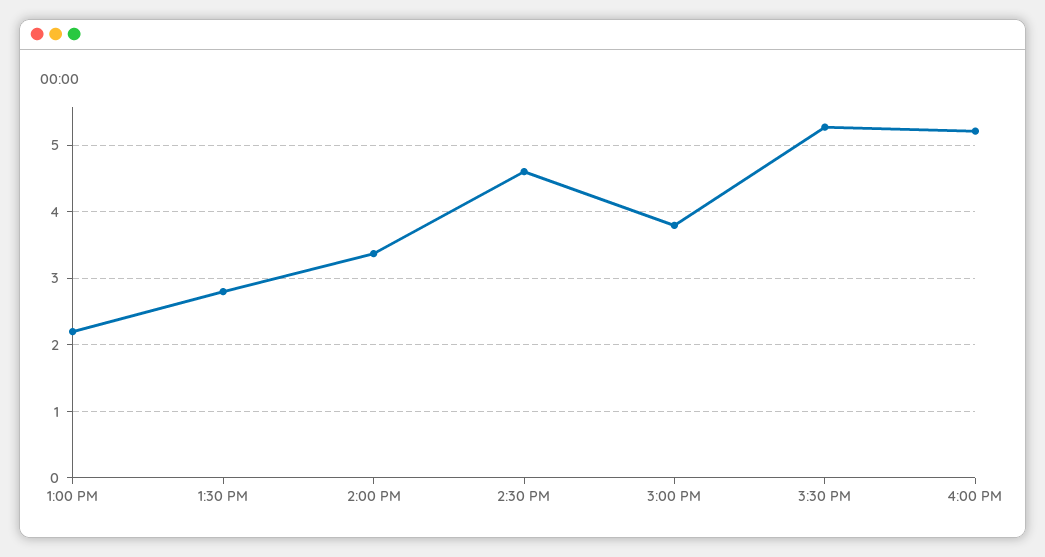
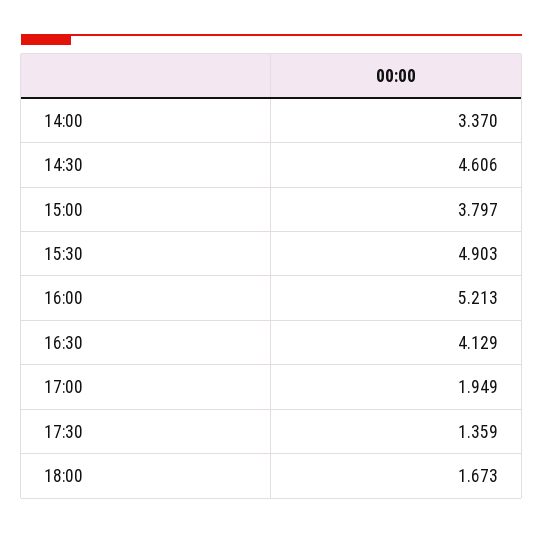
1:00 PM: 2.2 -> none
1:30 PM: 2.8 -> none
3:30 PM: 5.3 -> 4.903
16:30: none -> 4.129
17:00: none -> 1.949
17:30: none -> 1.359
18:00: none -> 1.673

